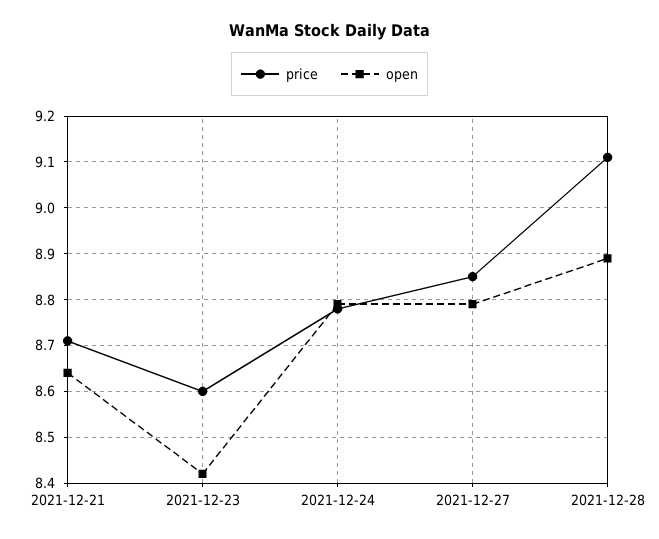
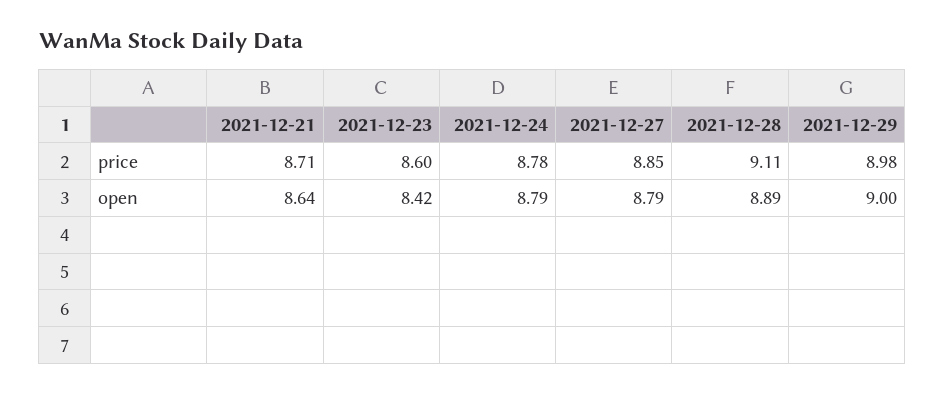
price, 2021-12-29: none -> 8.98
open, 2021-12-29: none -> 9

